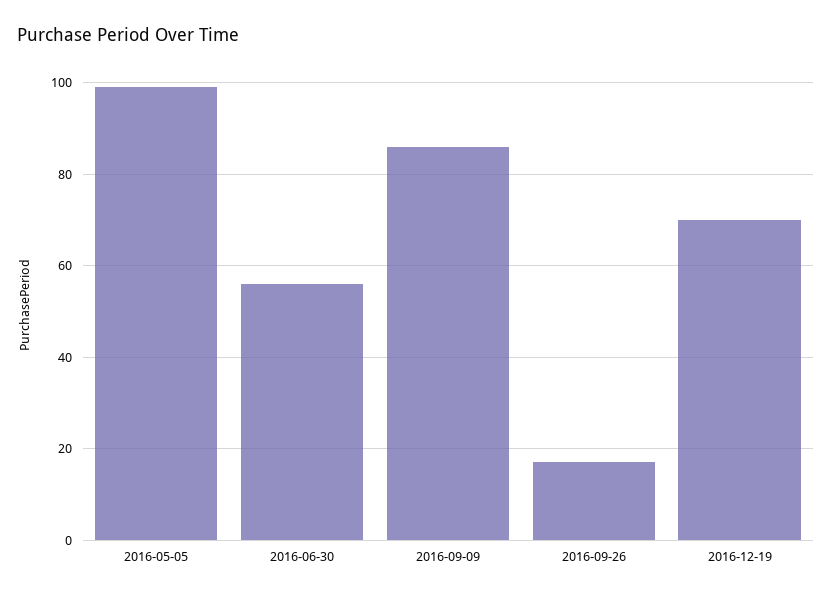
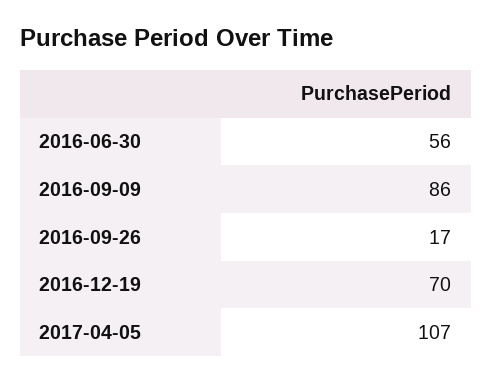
2016-05-05: 100 -> none
2017-04-05: none -> 107

